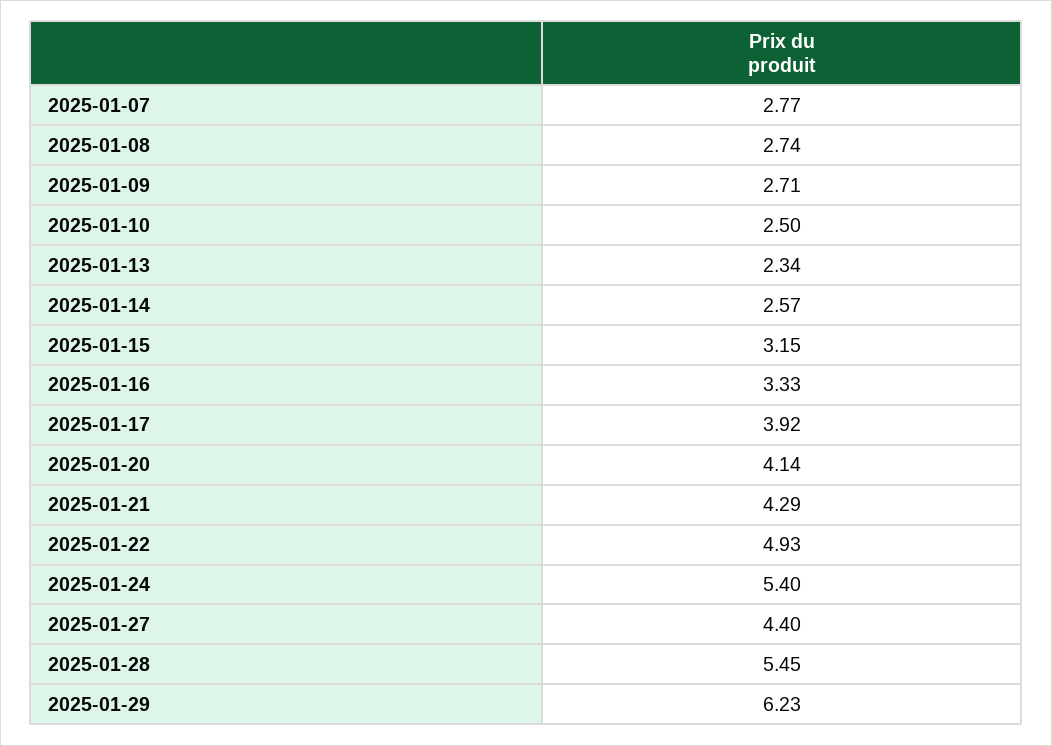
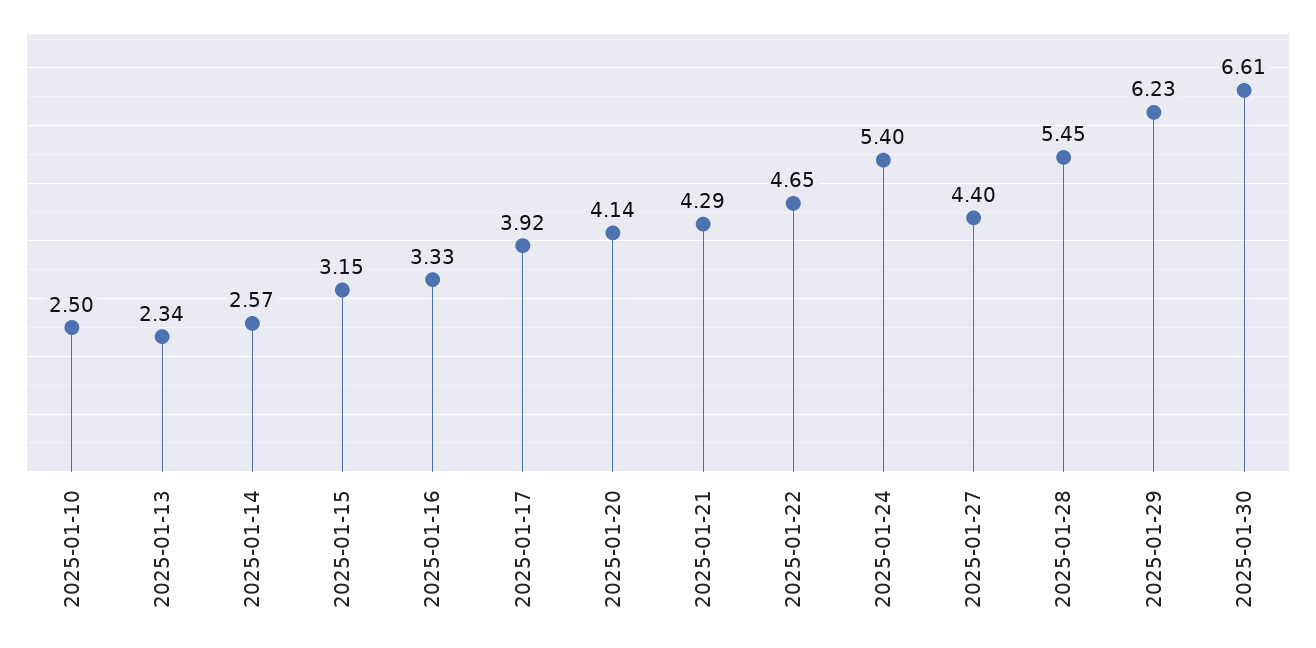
2025-01-07: 2.77 -> none
2025-01-08: 2.74 -> none
2025-01-09: 2.71 -> none
2025-01-22: 4.93 -> 4.65
2025-01-30: none -> 6.61

